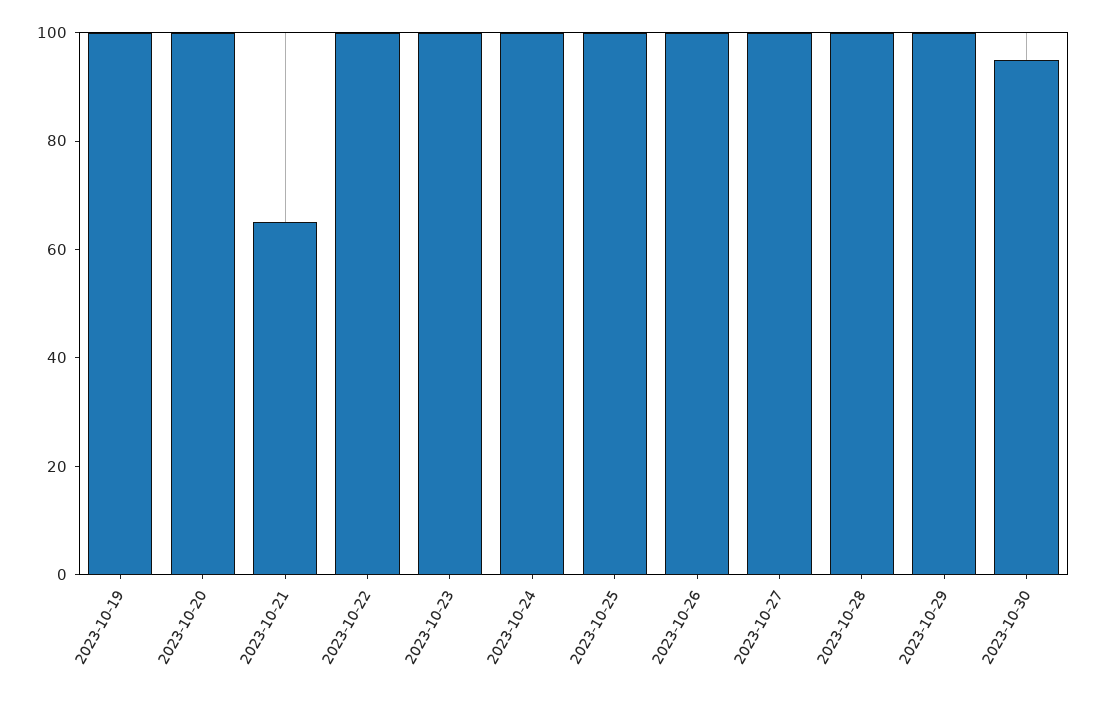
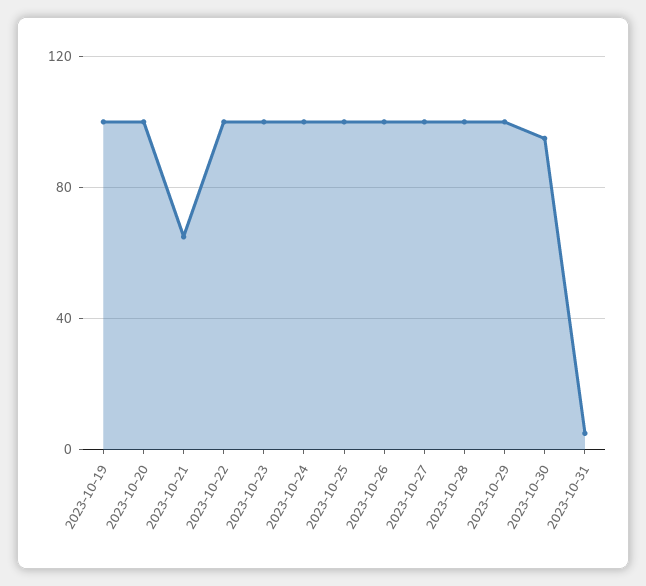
2023-10-31: none -> 5

